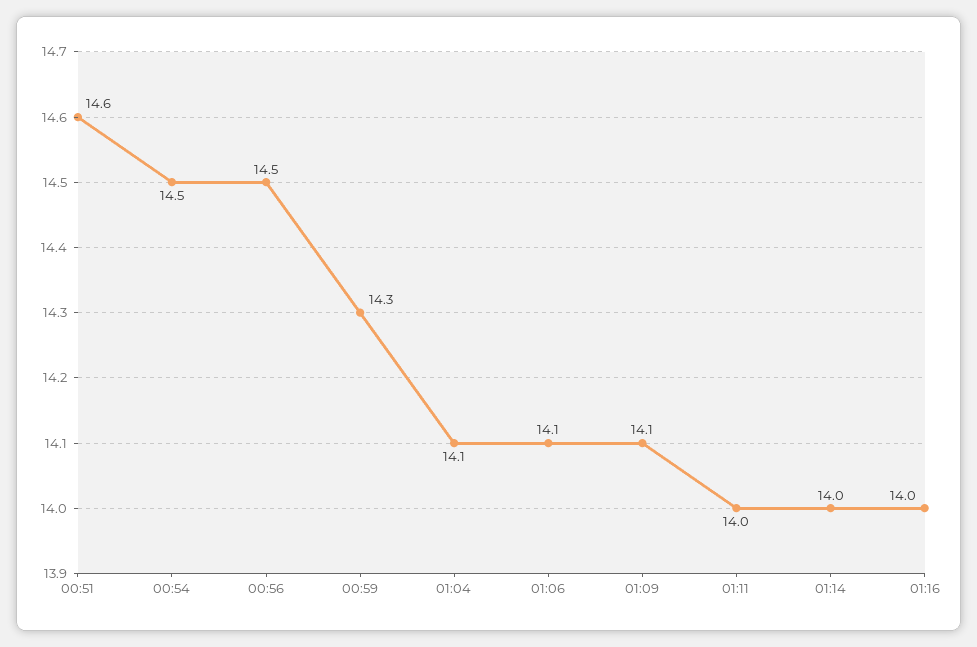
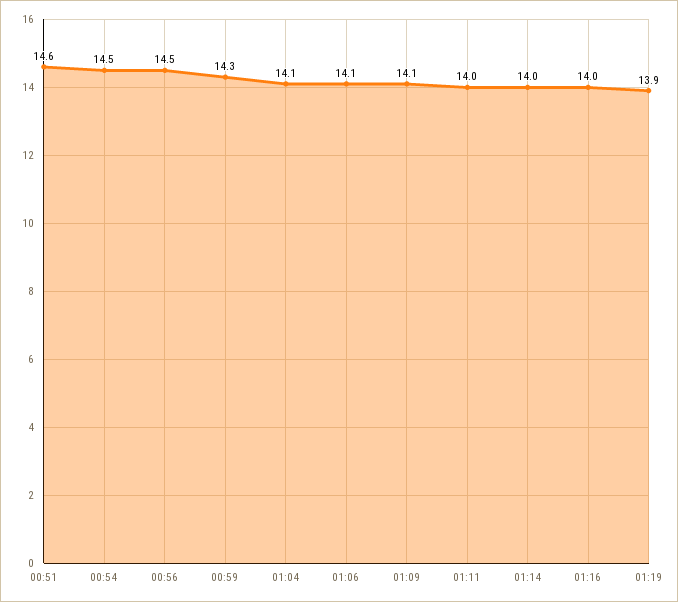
01:19: none -> 13.9

